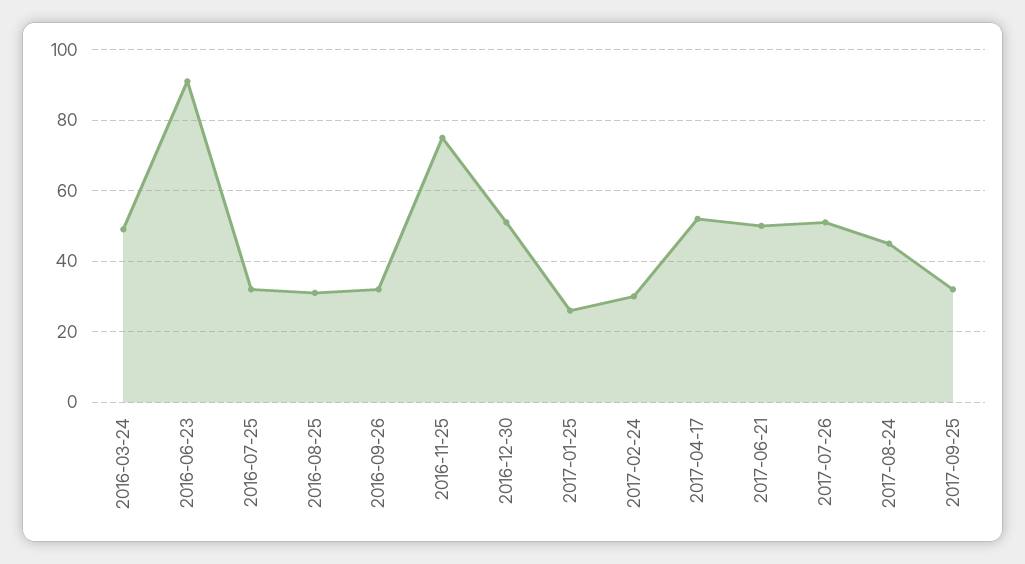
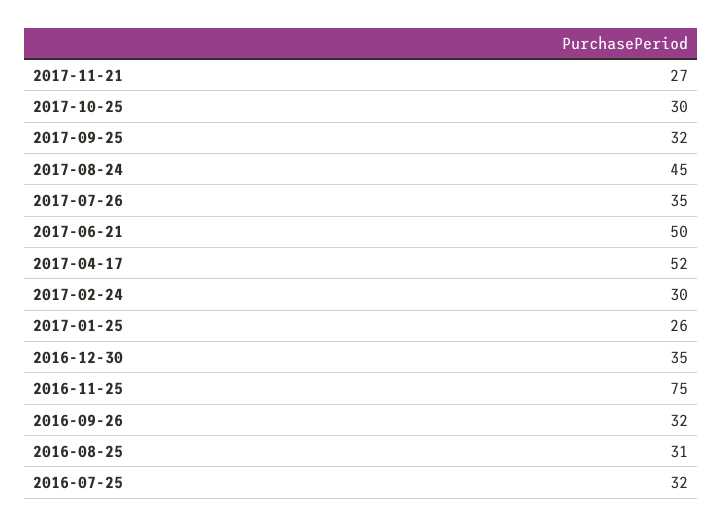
2016-03-24: 50 -> none
2016-06-23: 90 -> none
2016-12-30: 50 -> 35
2017-07-26: 50 -> 35
2017-11-21: none -> 27
2017-10-25: none -> 30

